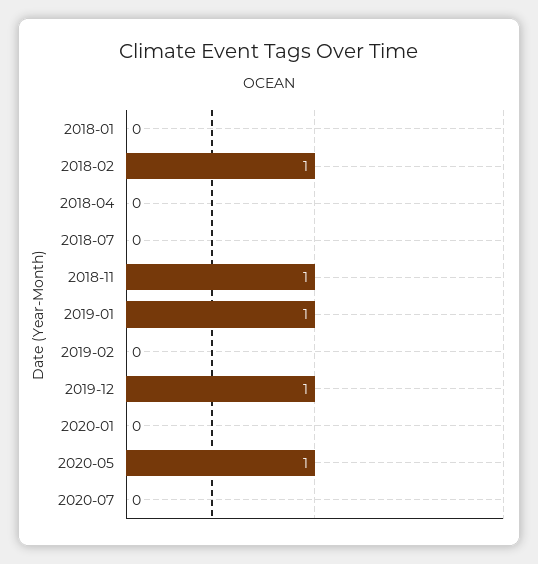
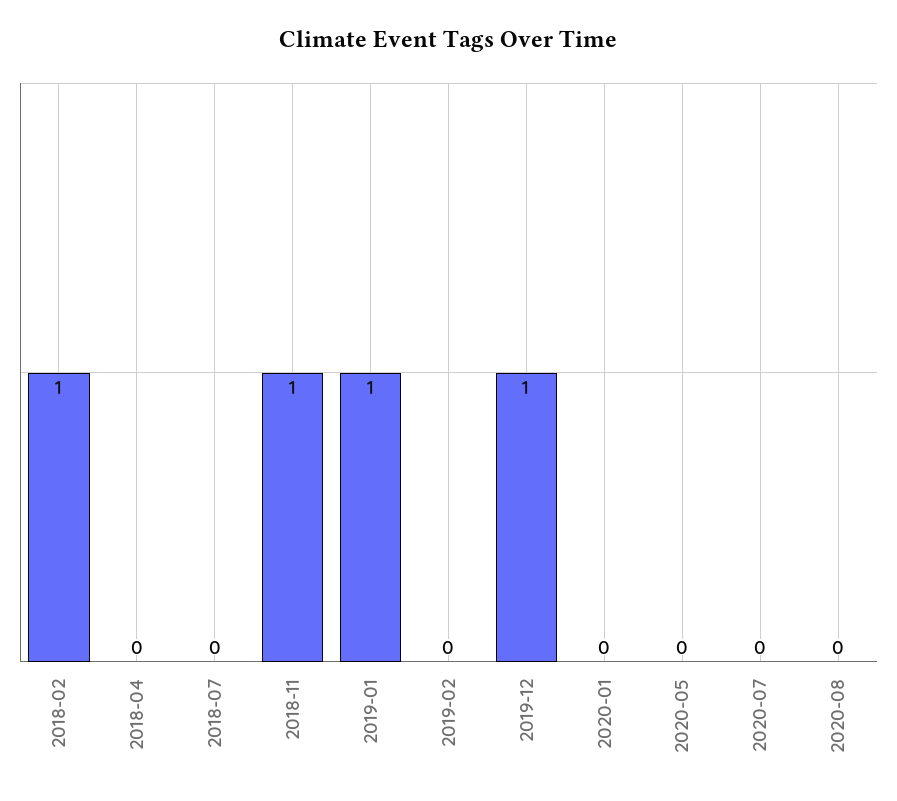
2018-01: 0 -> none
2020-05: 1 -> 0
2020-08: none -> 0

